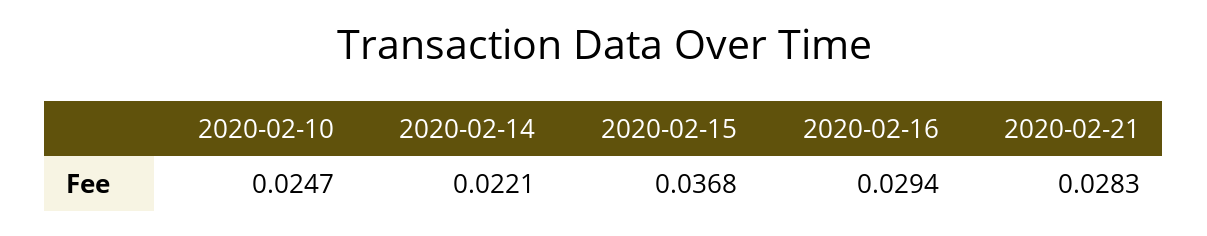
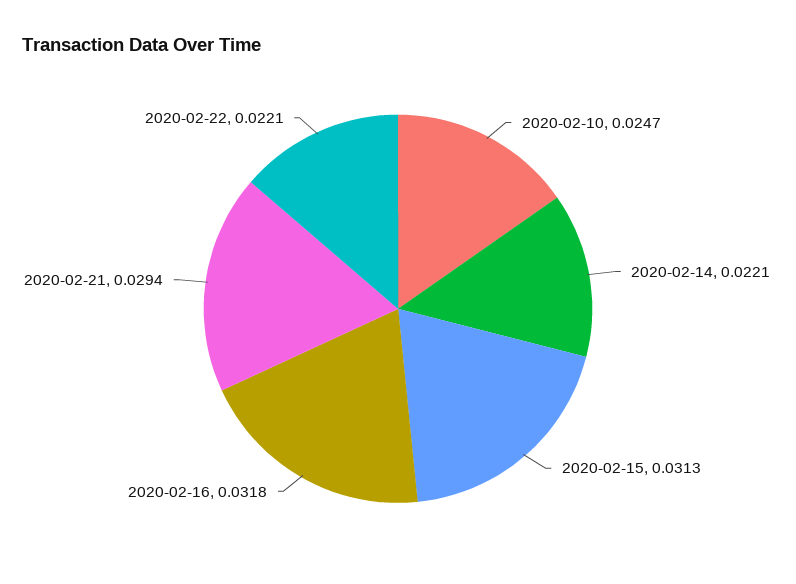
2020-02-15: 0.0368 -> 0.0313
2020-02-16: 0.0294 -> 0.0318
2020-02-21: 0.0283 -> 0.0294
2020-02-22: none -> 0.0221

